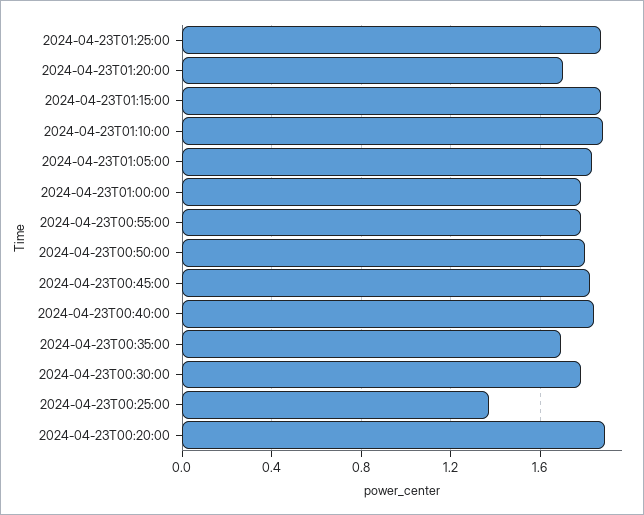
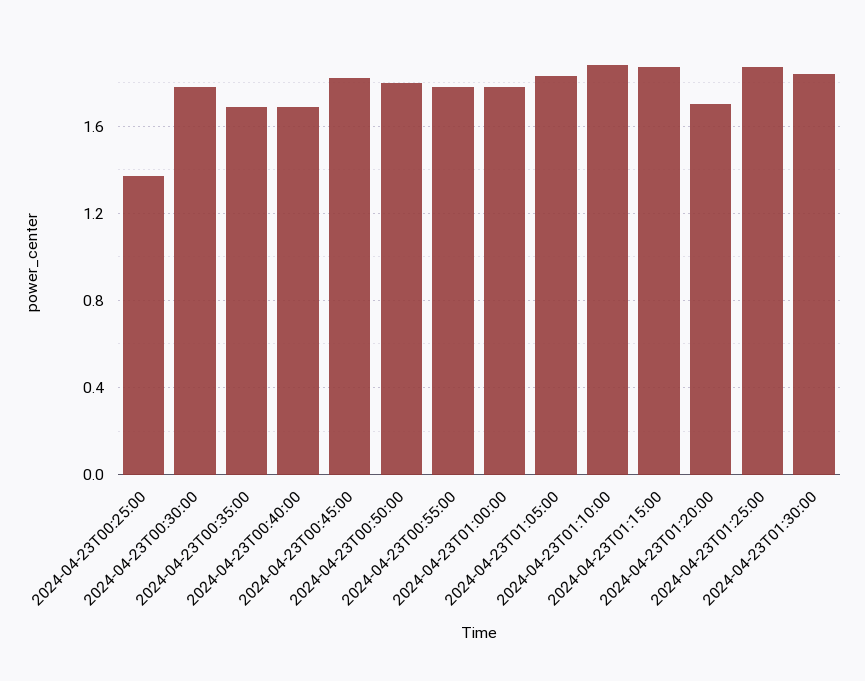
2024-04-23T00:40:00: 1.85 -> 1.7
2024-04-23T00:20:00: 1.9 -> none
2024-04-23T01:30:00: none -> 1.85

